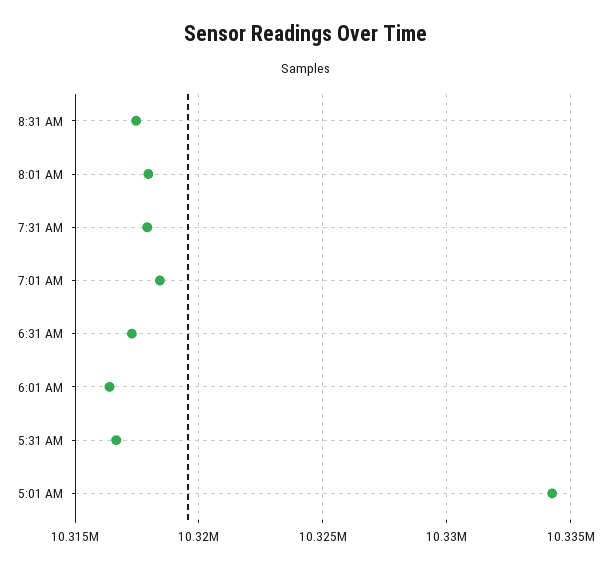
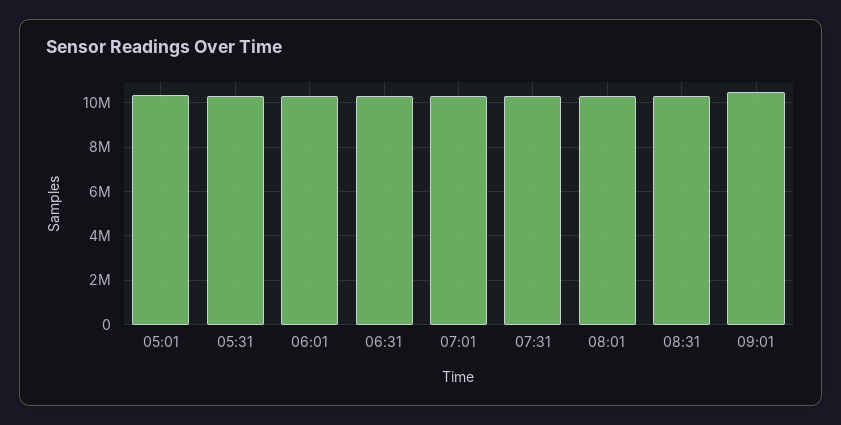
09:01: none -> 10500000

